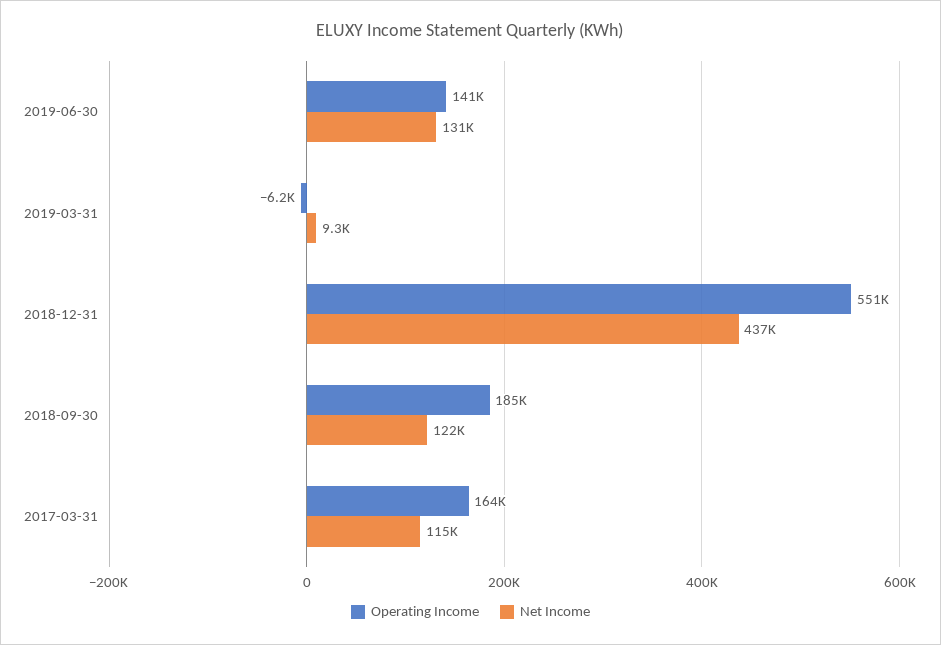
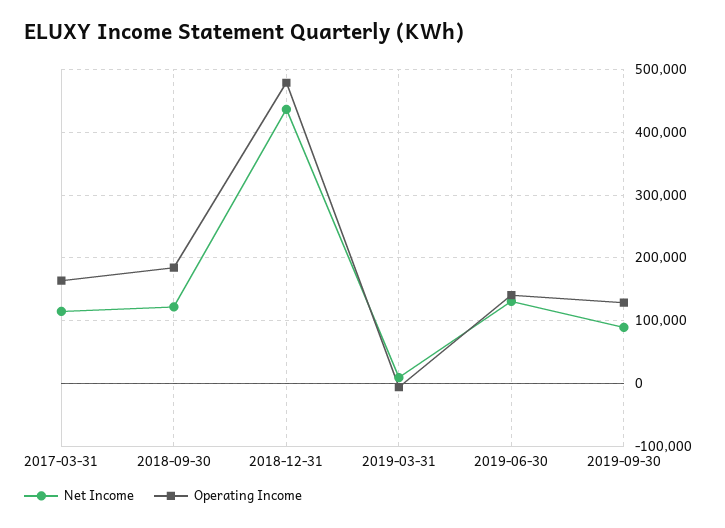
Operating Income, 2018-12-31: 551000 -> 480000
Net Income, 2019-09-30: none -> 90000
Operating Income, 2019-09-30: none -> 130000

